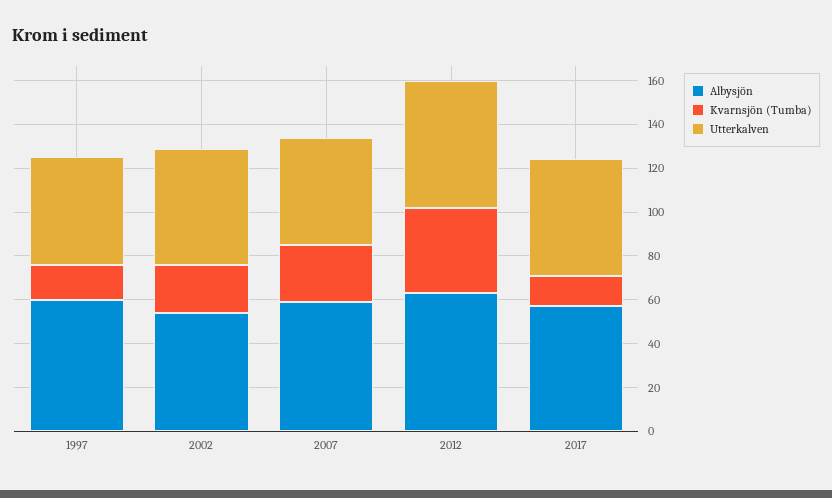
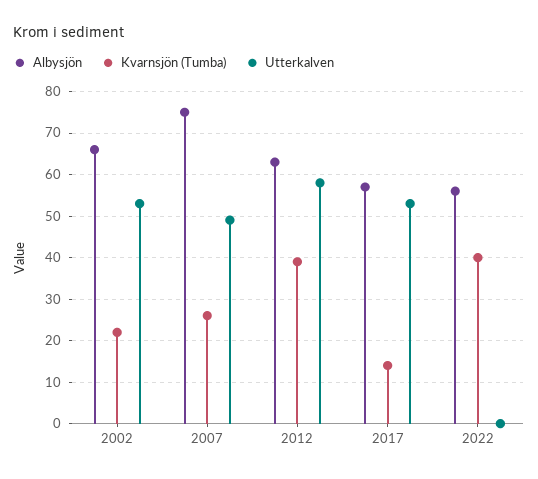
Albysjön, 1997: 60 -> none
Kvarnsjön (Tumba), 1997: 15 -> none
Utterkalven, 1997: 50 -> none
Albysjön, 2002: 55 -> 65
Albysjön, 2007: 60 -> 75
Albysjön, 2022: none -> 55
Kvarnsjön (Tumba), 2022: none -> 40
Utterkalven, 2022: none -> 0

